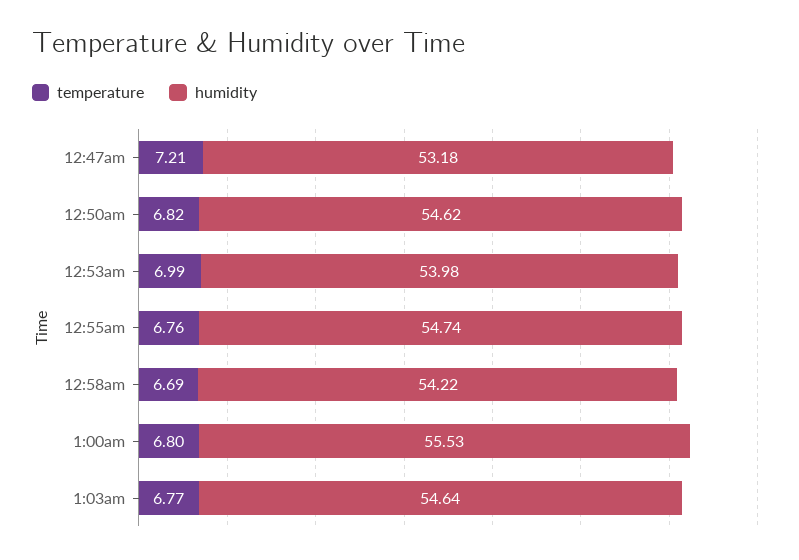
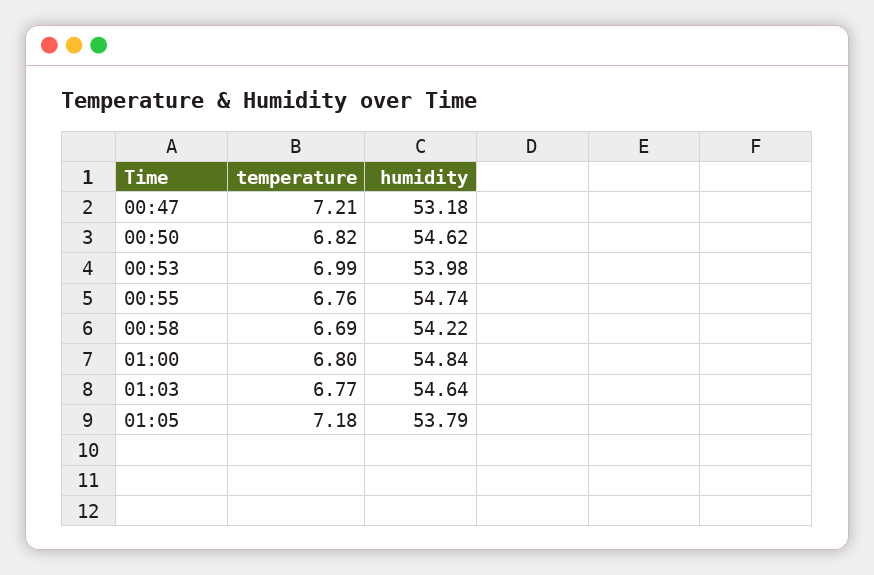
humidity, 1:00am: 55.53 -> 54.84
temperature, 01:05: none -> 7.18
humidity, 01:05: none -> 53.79

